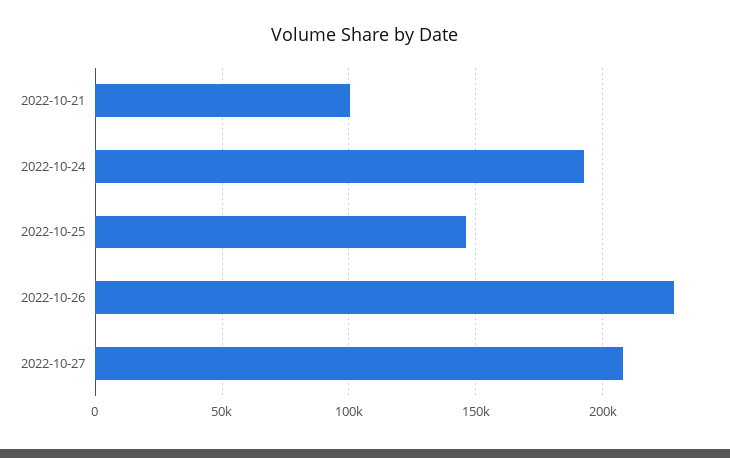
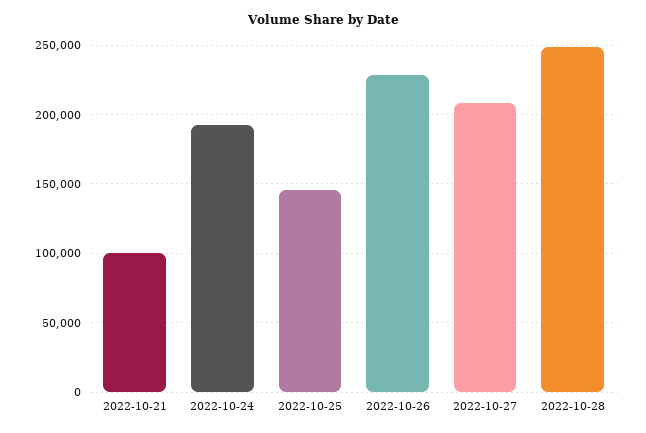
2022-10-28: none -> 250000

